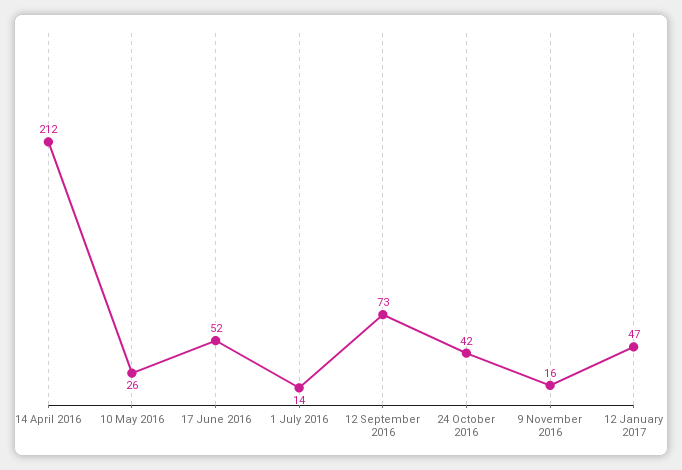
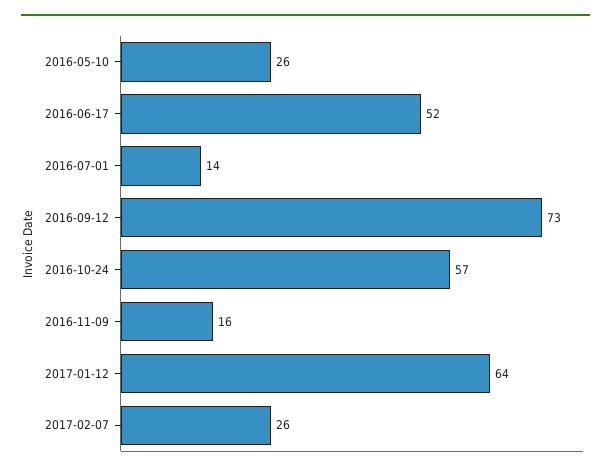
14 April 2016: 212 -> none
24 October 2016: 42 -> 57
12 January 2017: 47 -> 64
2017-02-07: none -> 26

